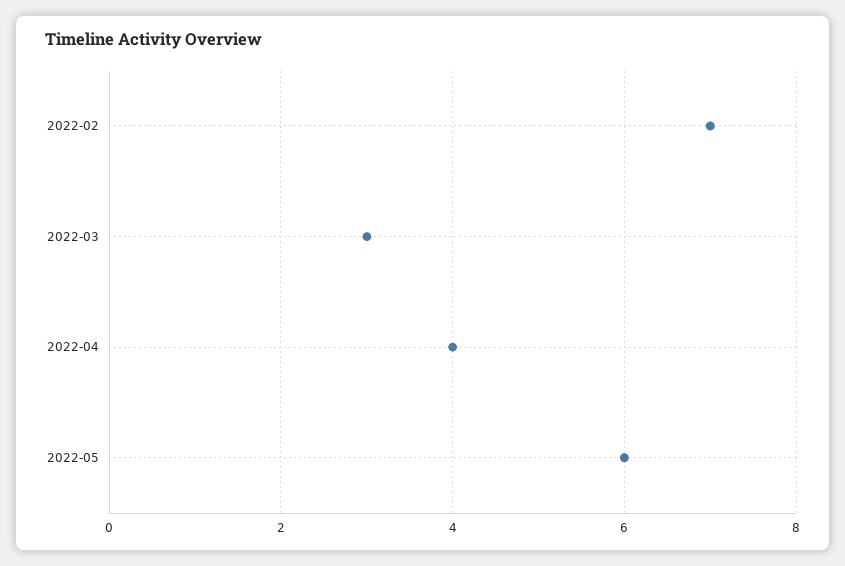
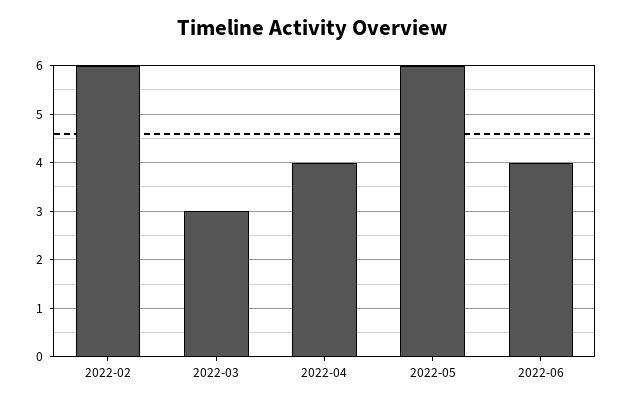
2022-02: 7 -> 6
2022-06: none -> 4

